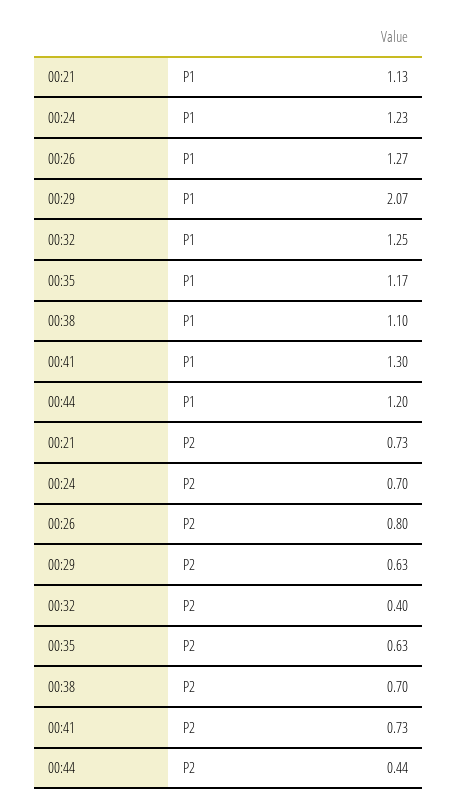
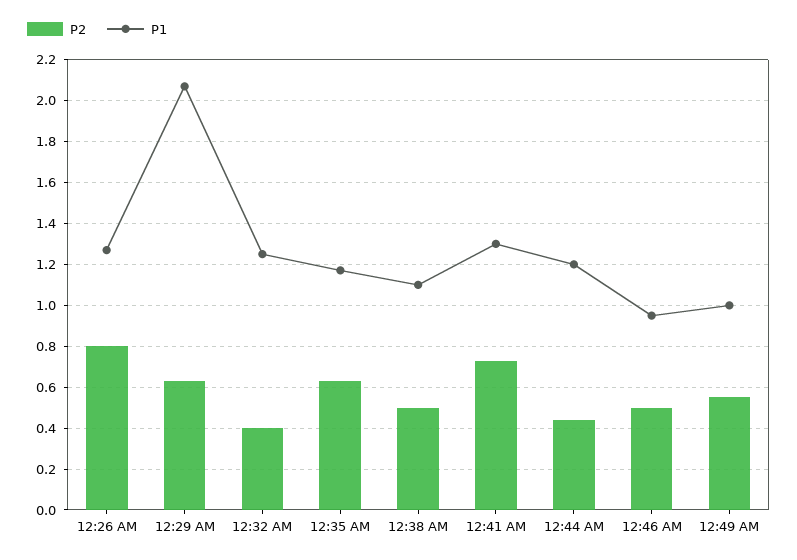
P1, 00:21: 1.13 -> none
P1, 00:24: 1.23 -> none
P2, 00:21: 0.73 -> none
P2, 00:24: 0.7 -> none
P2, 00:38: 0.7 -> 0.5
P2, 12:46 AM: none -> 0.5
P1, 12:46 AM: none -> 0.95
P2, 12:49 AM: none -> 0.55
P1, 12:49 AM: none -> 1

